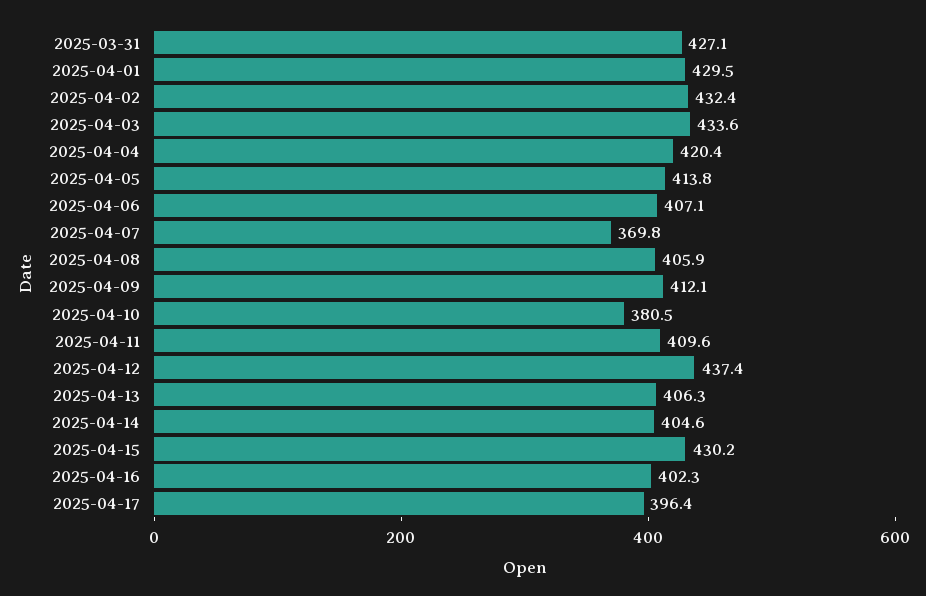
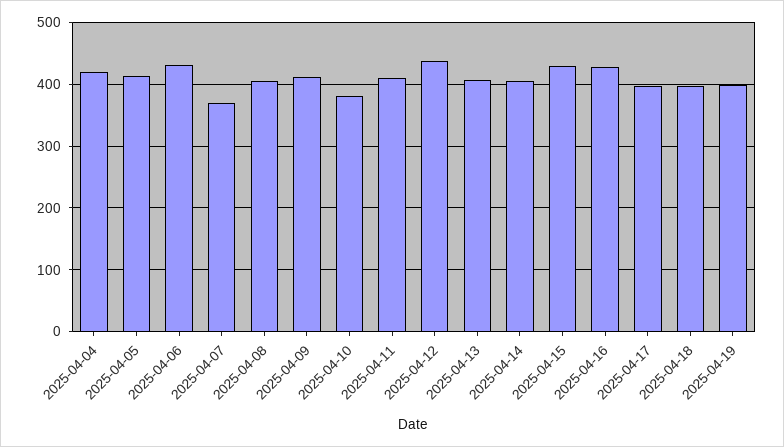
2025-03-31: 427.1 -> none
2025-04-01: 429.5 -> none
2025-04-02: 432.4 -> none
2025-04-03: 433.6 -> none
2025-04-06: 407.1 -> 430
2025-04-16: 402.3 -> 430
2025-04-18: none -> 400
2025-04-19: none -> 400

